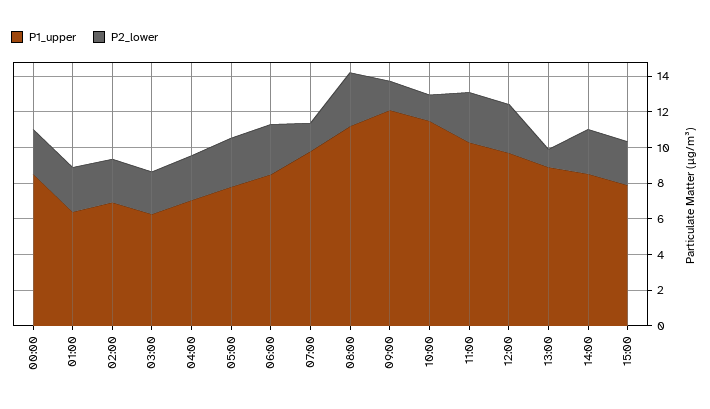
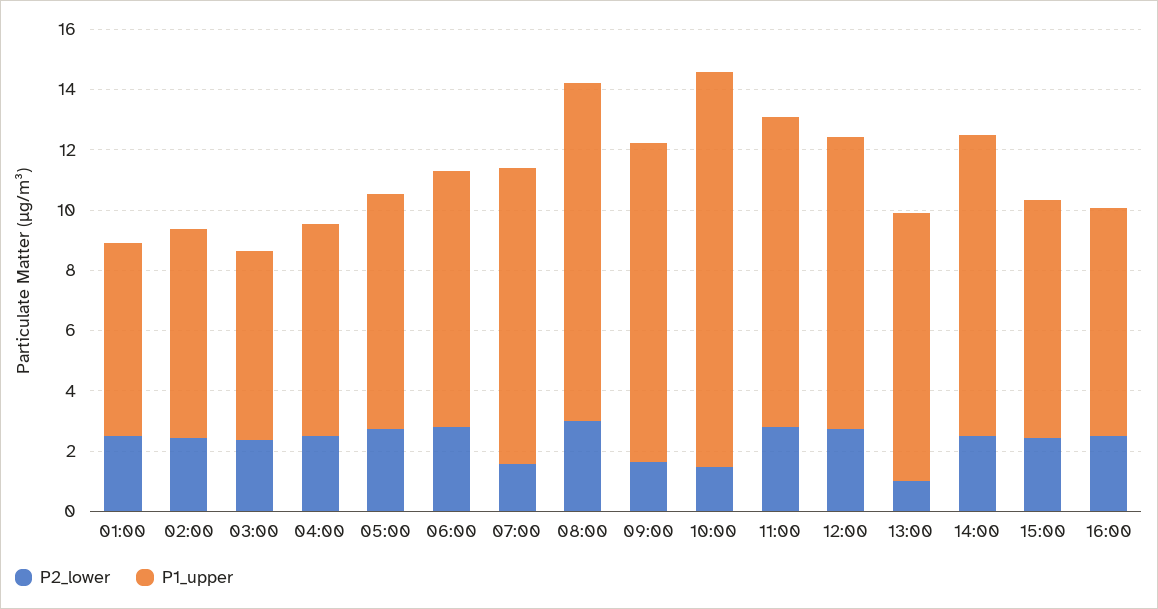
P1_upper, 00:00: 8.5 -> none
P2_lower, 00:00: 2.5 -> none
P1_upper, 09:00: 12 -> 10.5
P1_upper, 10:00: 11.5 -> 13
P1_upper, 14:00: 8.5 -> 10
P2_lower, 16:00: none -> 2.5
P1_upper, 16:00: none -> 7.5

